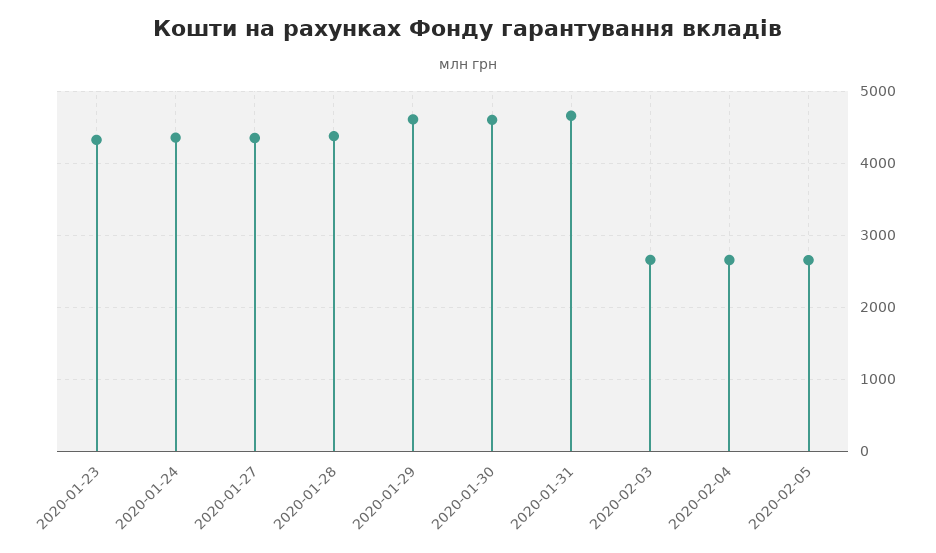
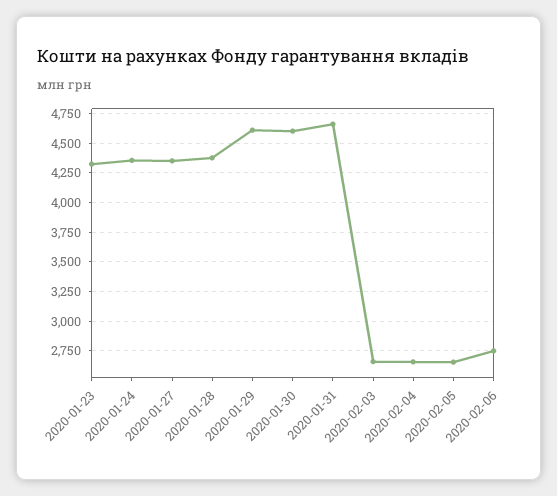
2020-02-06: none -> 2750

